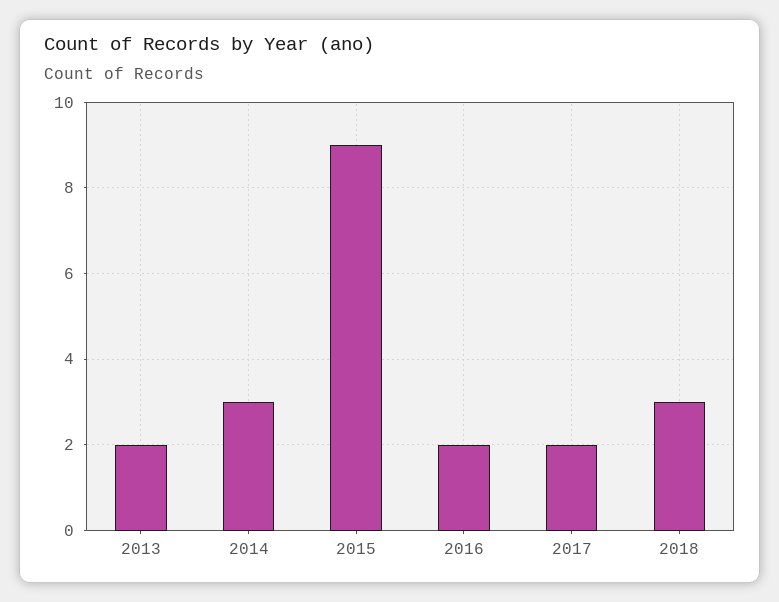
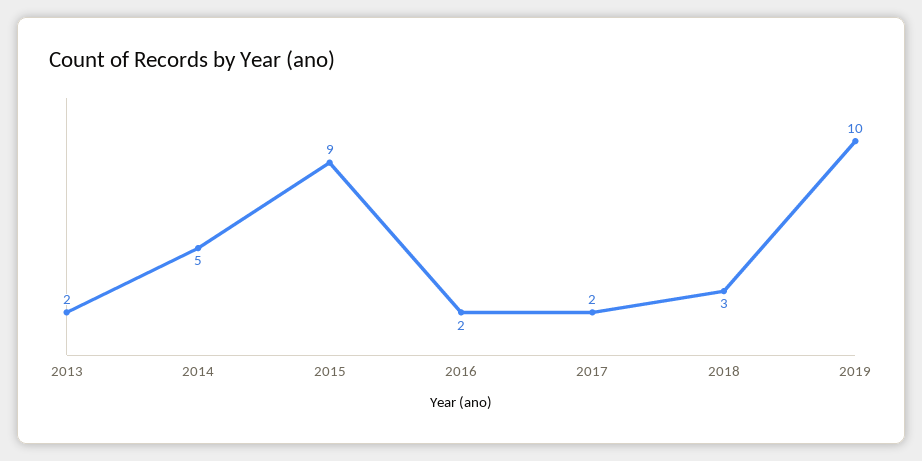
2014: 3 -> 5
2019: none -> 10

